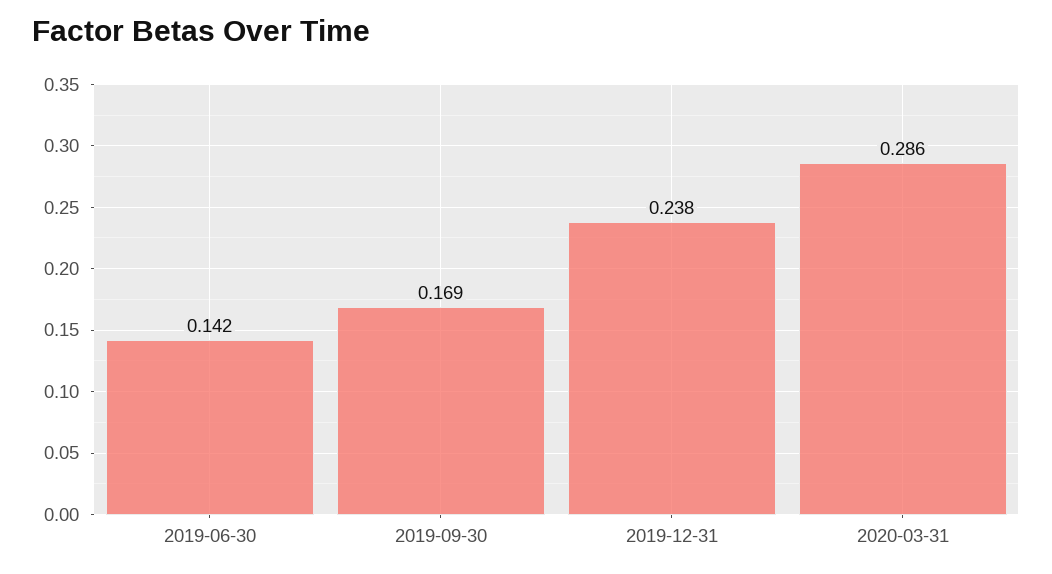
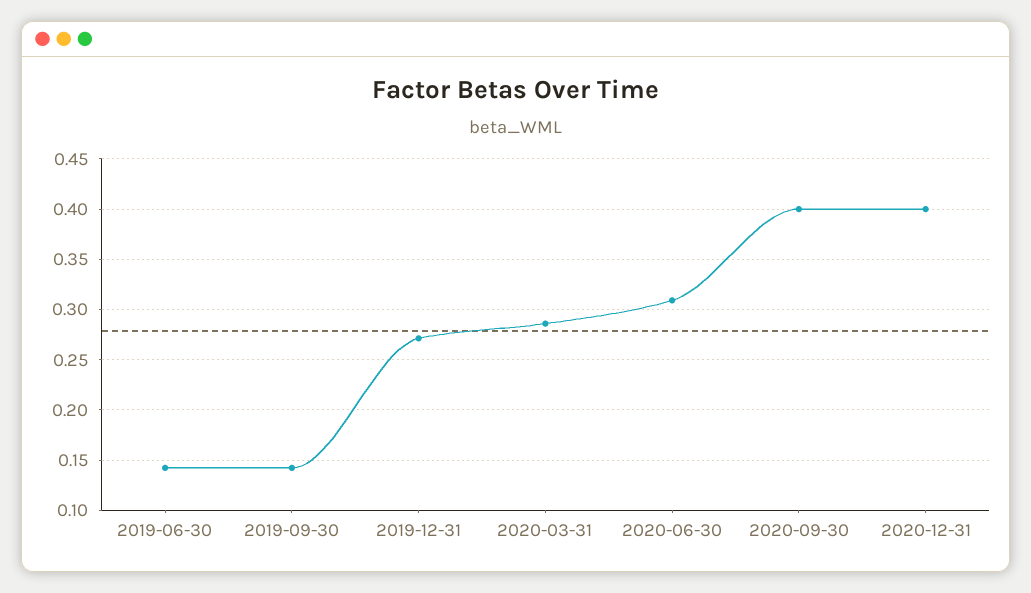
2019-09-30: 0.169 -> 0.14
2019-12-31: 0.238 -> 0.27
2020-06-30: none -> 0.31
2020-09-30: none -> 0.4
2020-12-31: none -> 0.4

